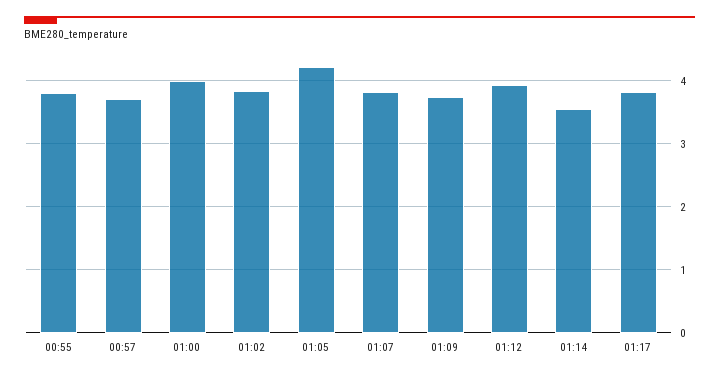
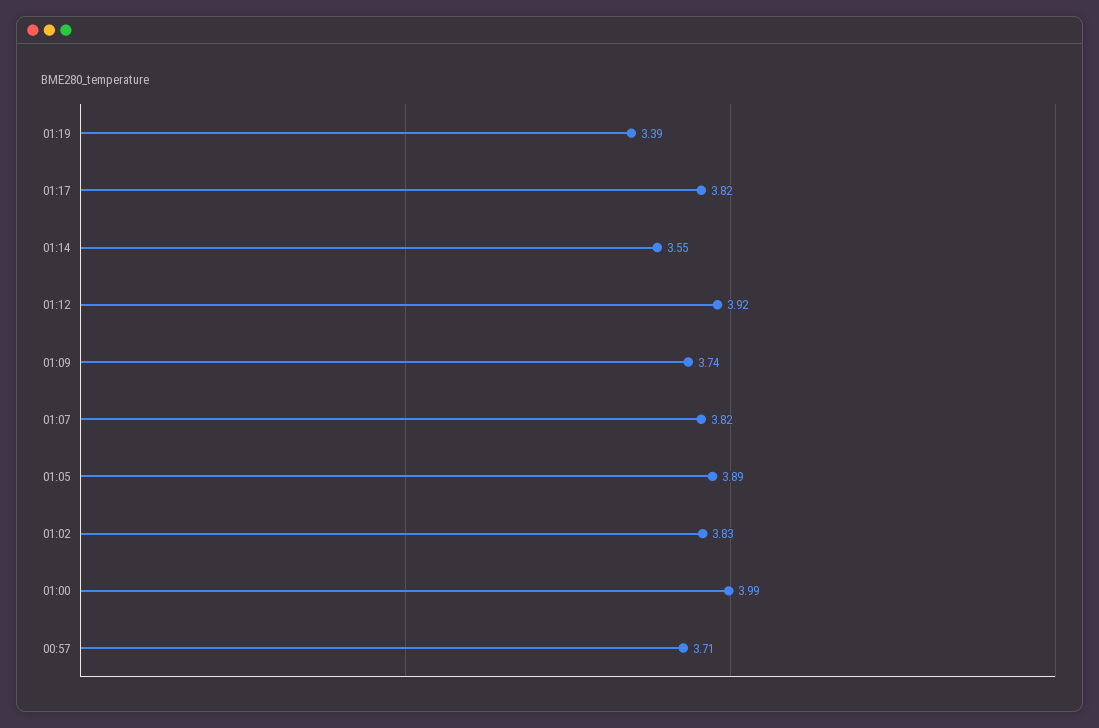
00:55: 3.8 -> none
01:05: 4.2 -> 3.89
01:19: none -> 3.39

